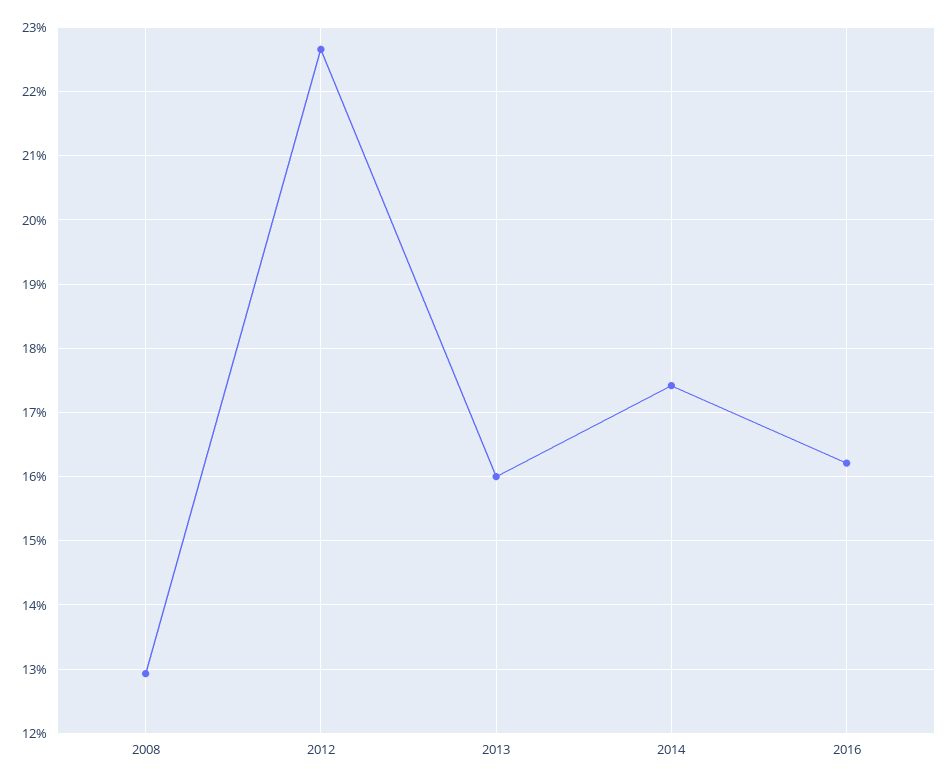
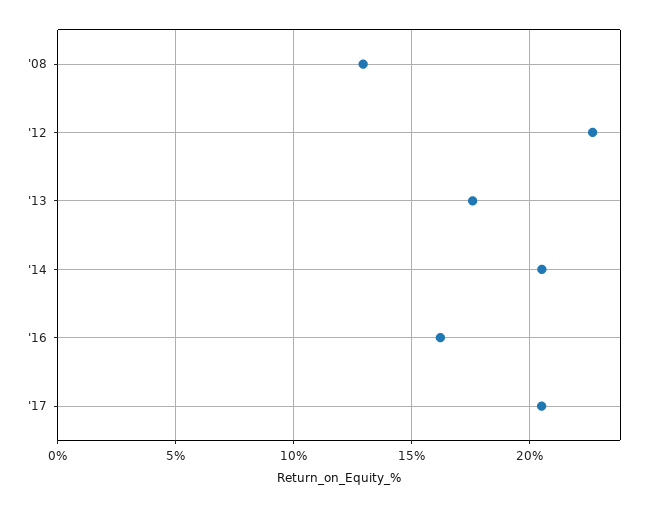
2013: 16 -> 17.5
2014: 17.4 -> 20.5
'17: none -> 20.5

